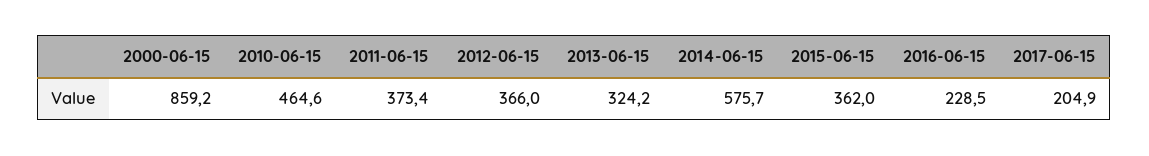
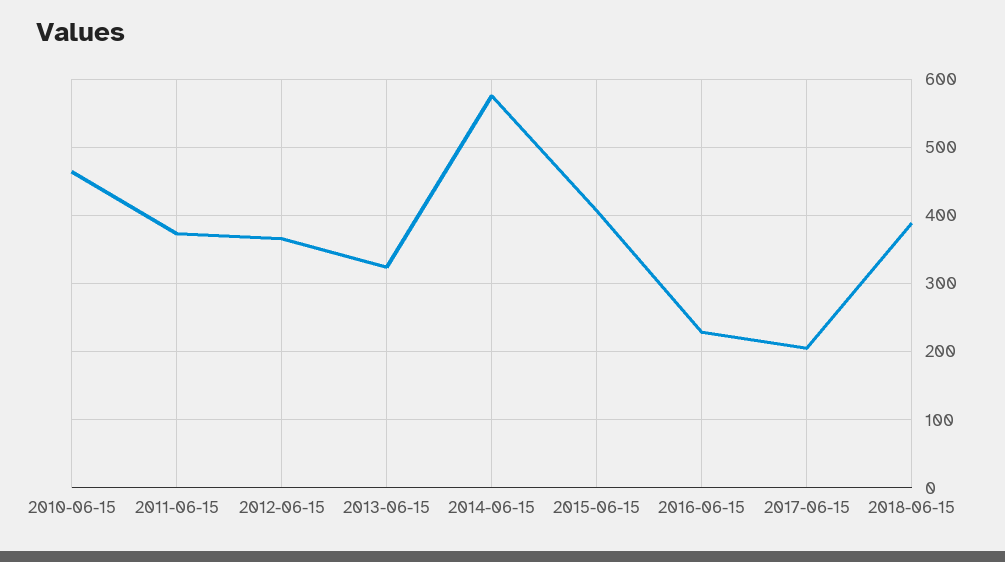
2000-06-15: 859.2 -> none
2015-06-15: 362 -> 410
2018-06-15: none -> 390

